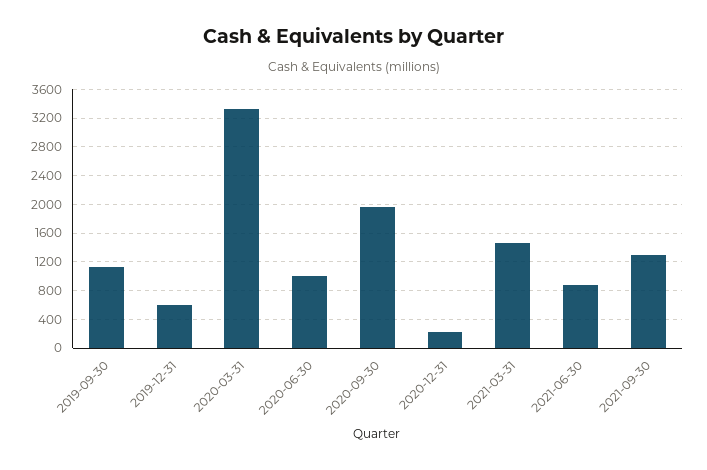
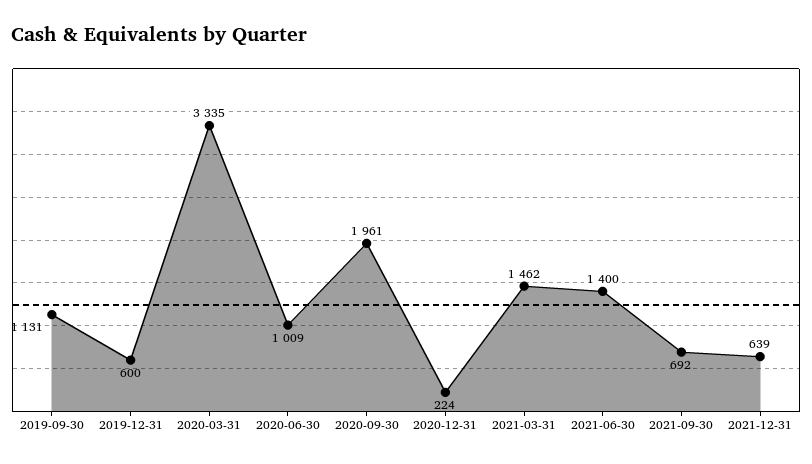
2021-06-30: 900 -> 1400
2021-09-30: 1300 -> 692
2021-12-31: none -> 639

